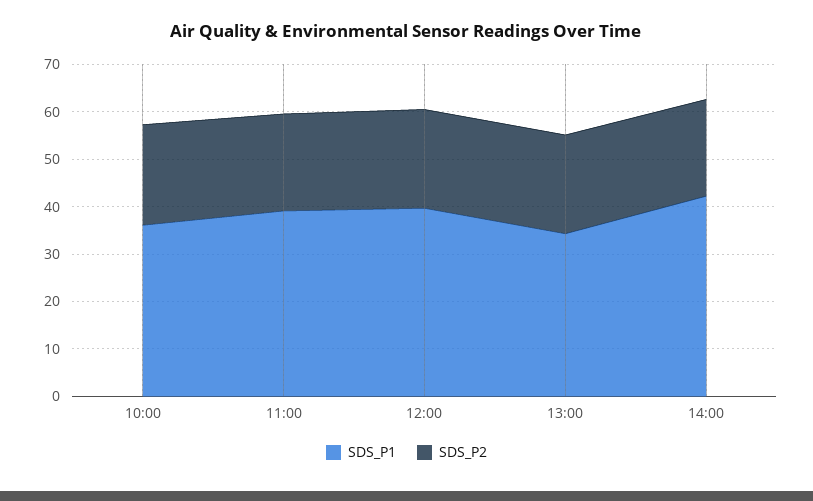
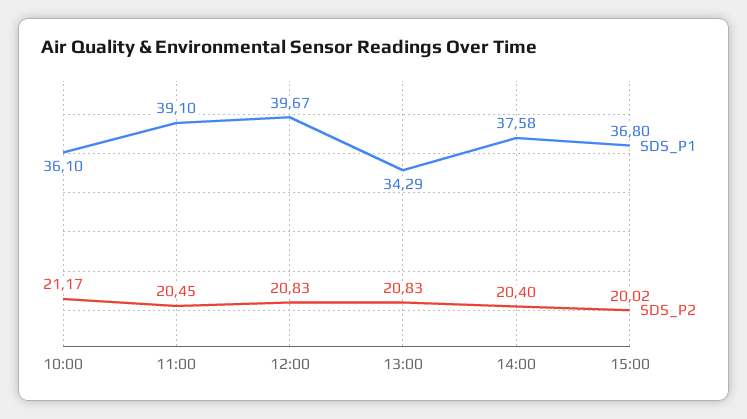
SDS_P1, 14:00: 42 -> 37.58
SDS_P1, 15:00: none -> 36.8
SDS_P2, 15:00: none -> 20.02

